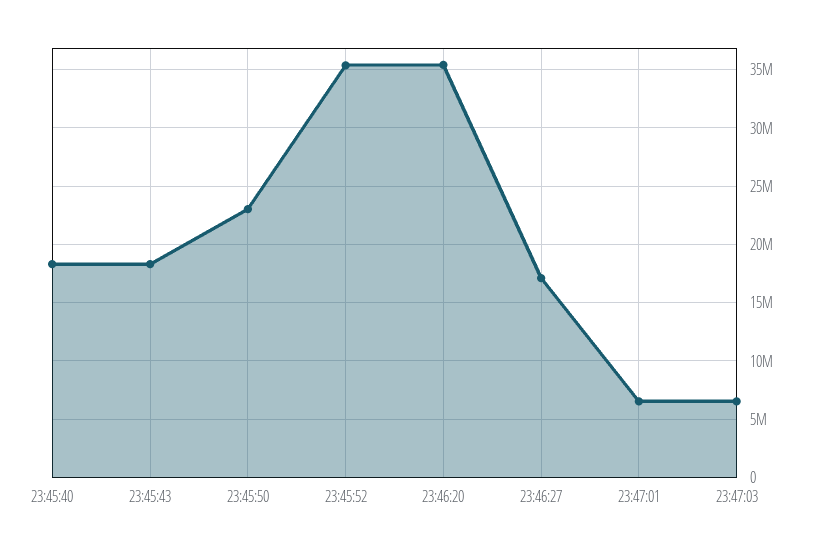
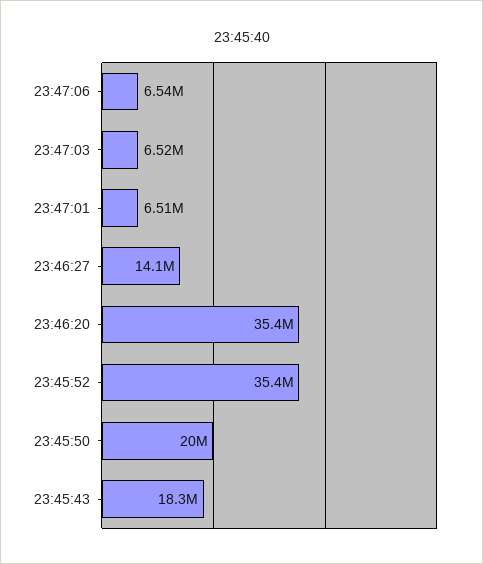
23:45:40: 18000000 -> none
23:45:50: 23000000 -> 20000000
23:46:27: 17000000 -> 14100000
23:47:06: none -> 6540000

